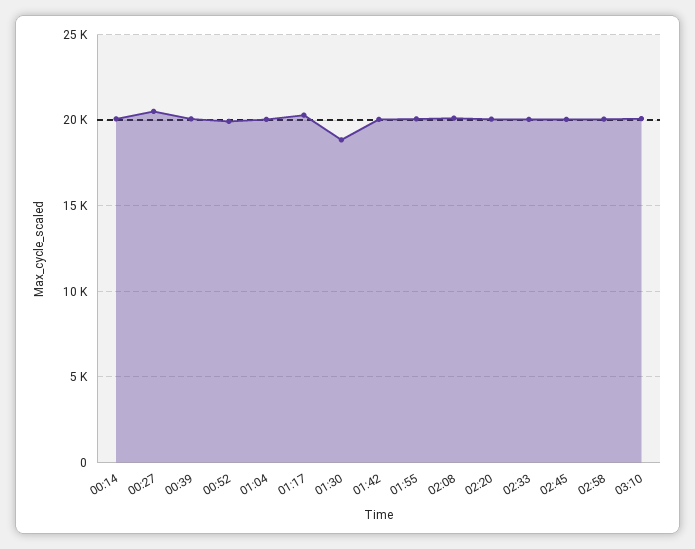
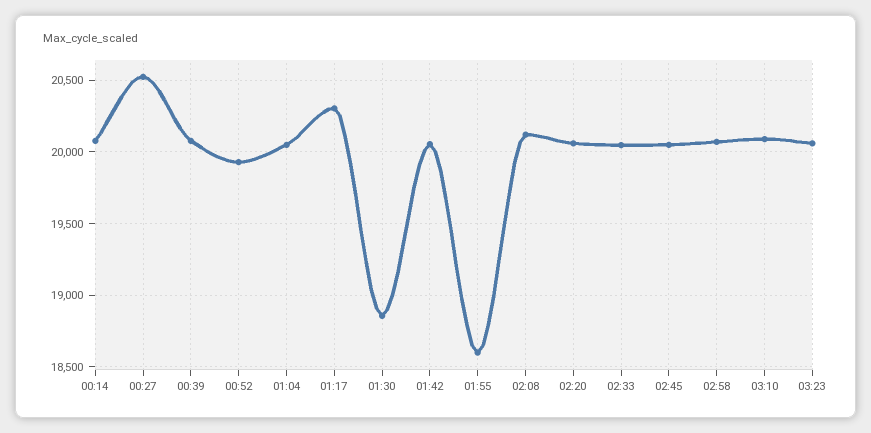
01:55: 20000 -> 18600
03:23: none -> 20050

